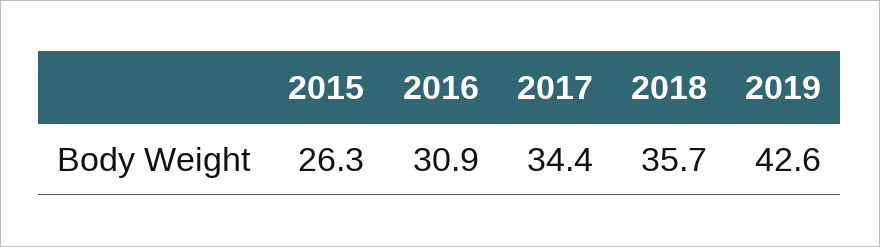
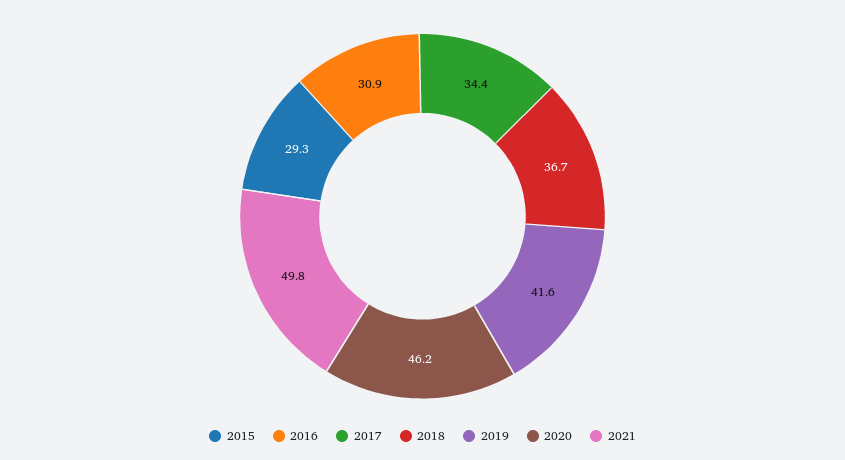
2015: 26.3 -> 29.3
2018: 35.7 -> 36.7
2019: 42.6 -> 41.6
2020: none -> 46.2
2021: none -> 49.8

